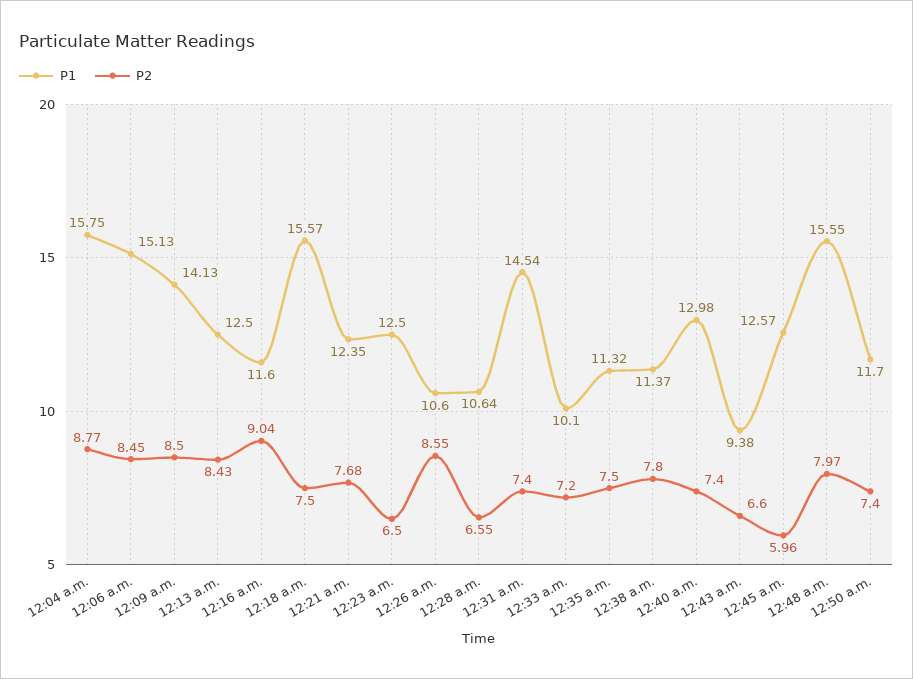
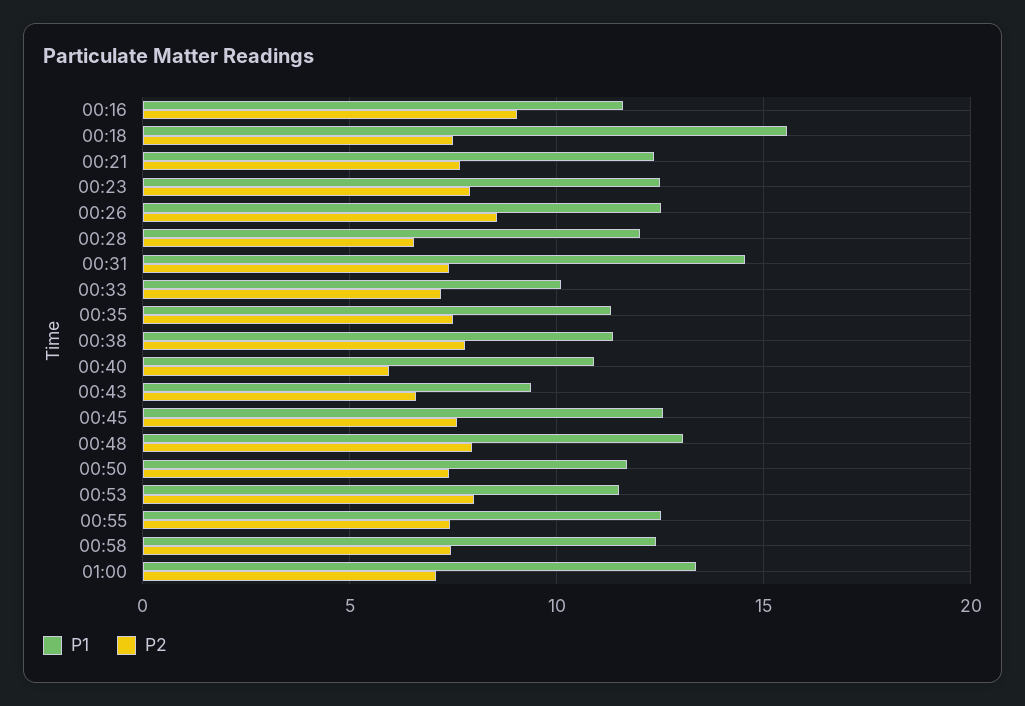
P1, 12:04 a.m.: 15.75 -> none
P2, 12:04 a.m.: 8.77 -> none
P1, 12:06 a.m.: 15.13 -> none
P2, 12:06 a.m.: 8.45 -> none
P1, 12:09 a.m.: 14.13 -> none
P2, 12:09 a.m.: 8.5 -> none
P1, 12:13 a.m.: 12.5 -> none
P2, 12:13 a.m.: 8.43 -> none
P2, 12:23 a.m.: 6.5 -> 8
P1, 12:26 a.m.: 10.6 -> 12.5
P1, 12:28 a.m.: 10.64 -> 12
P1, 12:40 a.m.: 12.98 -> 11
P2, 12:40 a.m.: 7.4 -> 6
P2, 12:45 a.m.: 5.96 -> 7.5
P1, 12:48 a.m.: 15.55 -> 13
P1, 00:53: none -> 11.5
P2, 00:53: none -> 8
P1, 00:55: none -> 12.5
P2, 00:55: none -> 7.5
P1, 00:58: none -> 12.5
P2, 00:58: none -> 7.5
P1, 01:00: none -> 13.5
P2, 01:00: none -> 7

